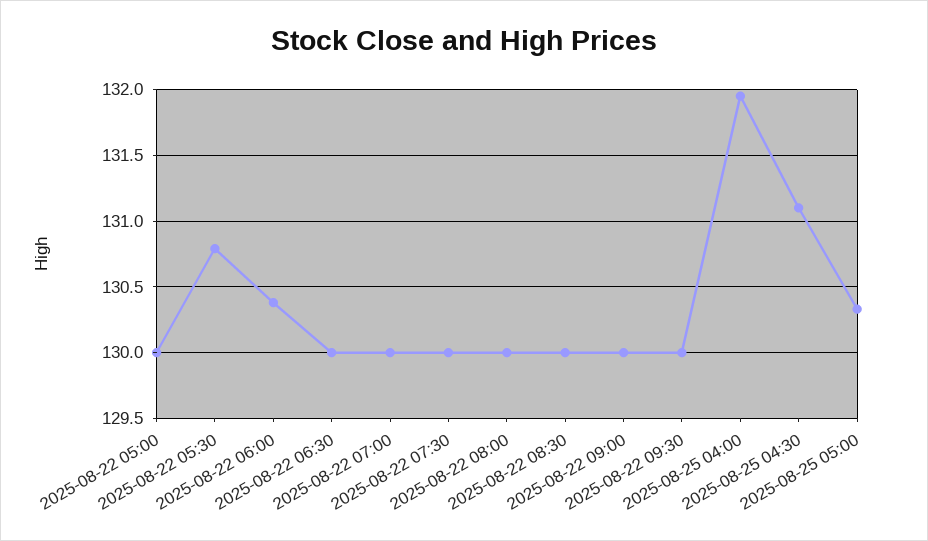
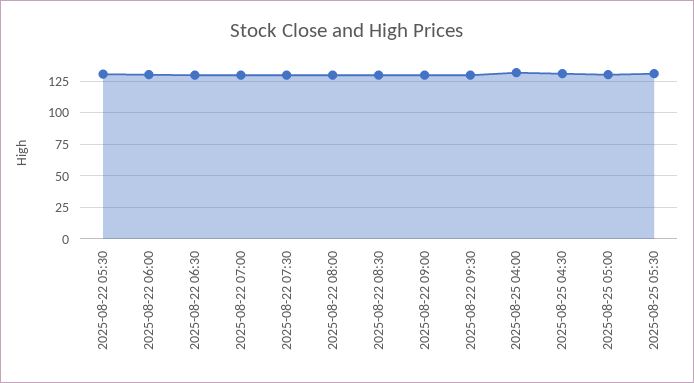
2025-08-22 05:00: 130 -> none
2025-08-25 05:30: none -> 130

